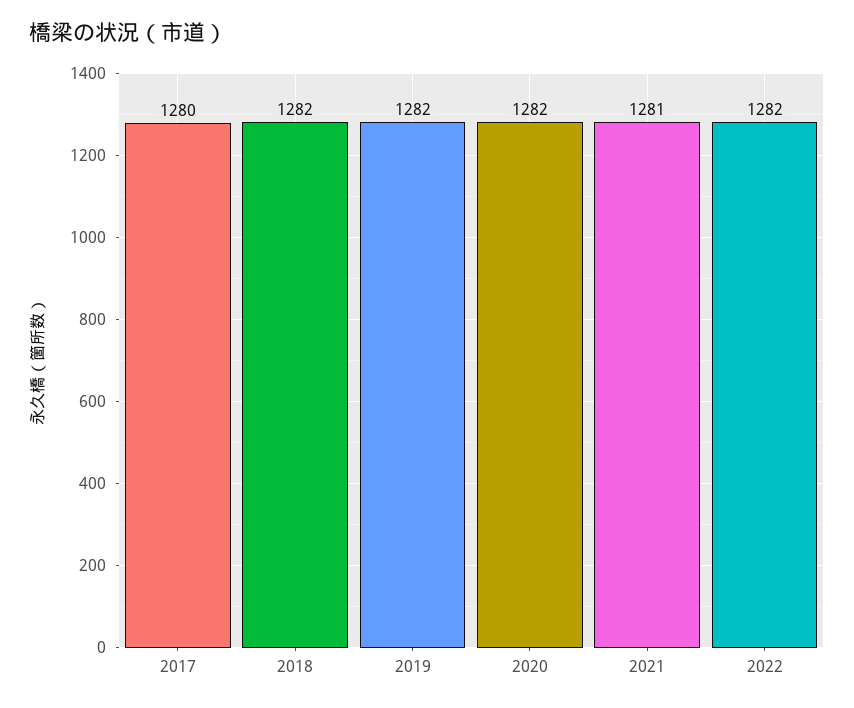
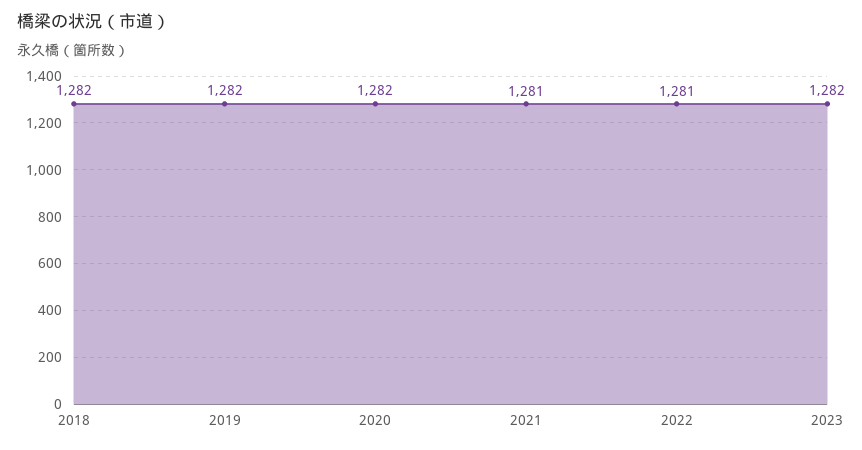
2017: 1280 -> none
2022: 1282 -> 1281
2023: none -> 1282

